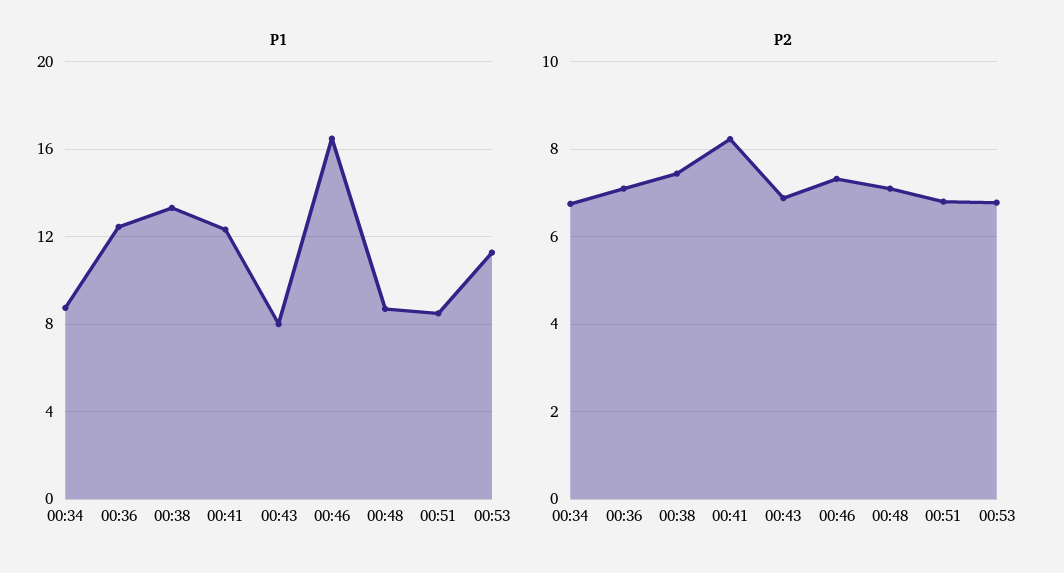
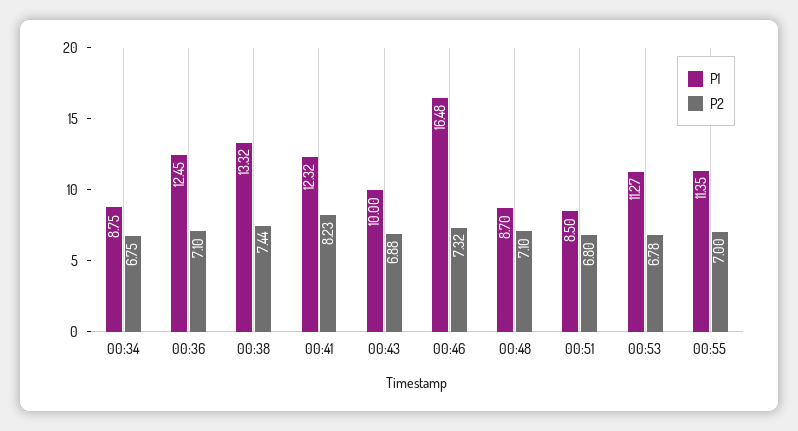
P1, 00:43: 8 -> 10
P1, 00:55: none -> 11.35
P2, 00:55: none -> 7

